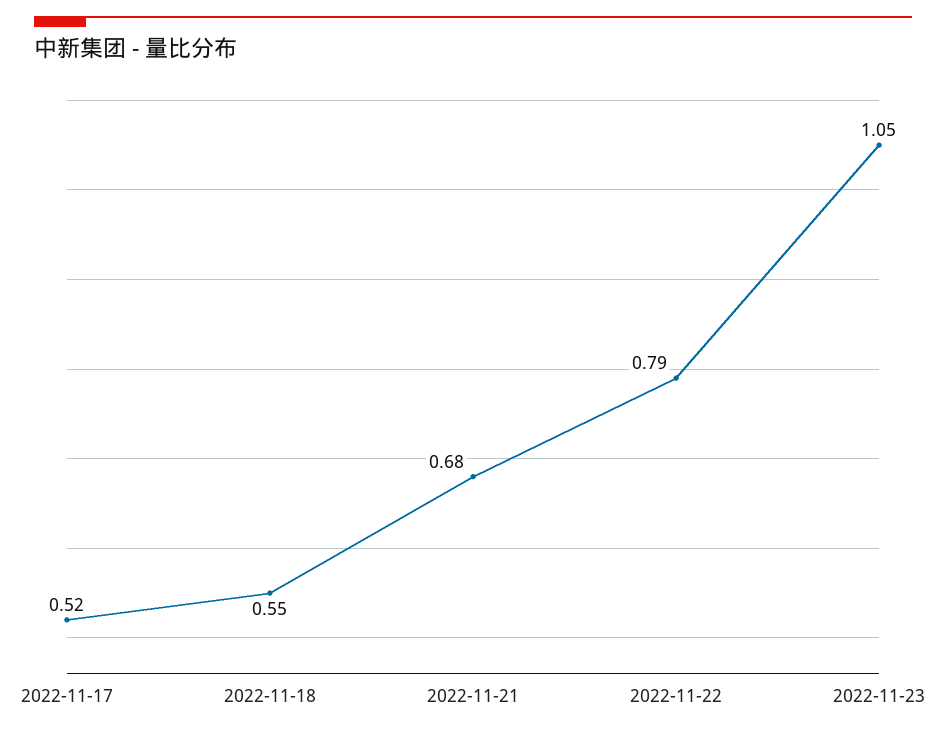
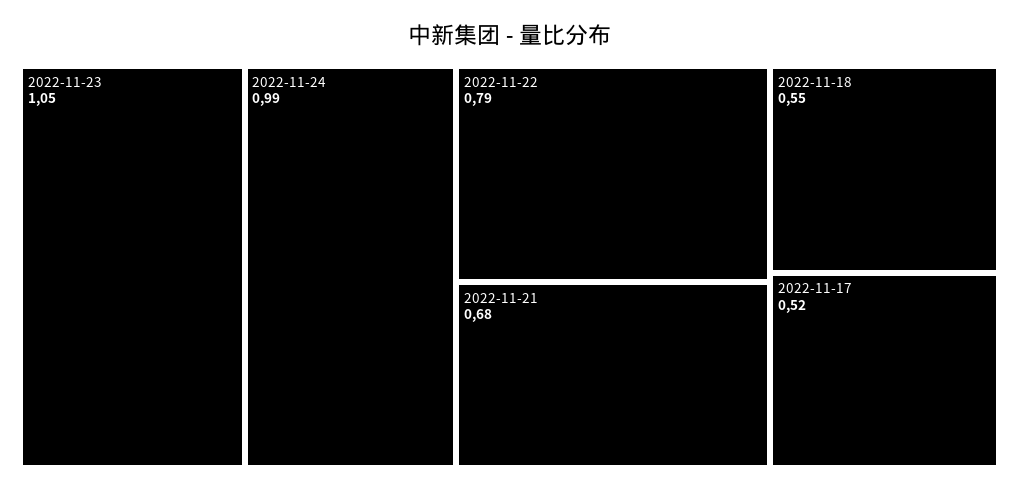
2022-11-24: none -> 0.99

